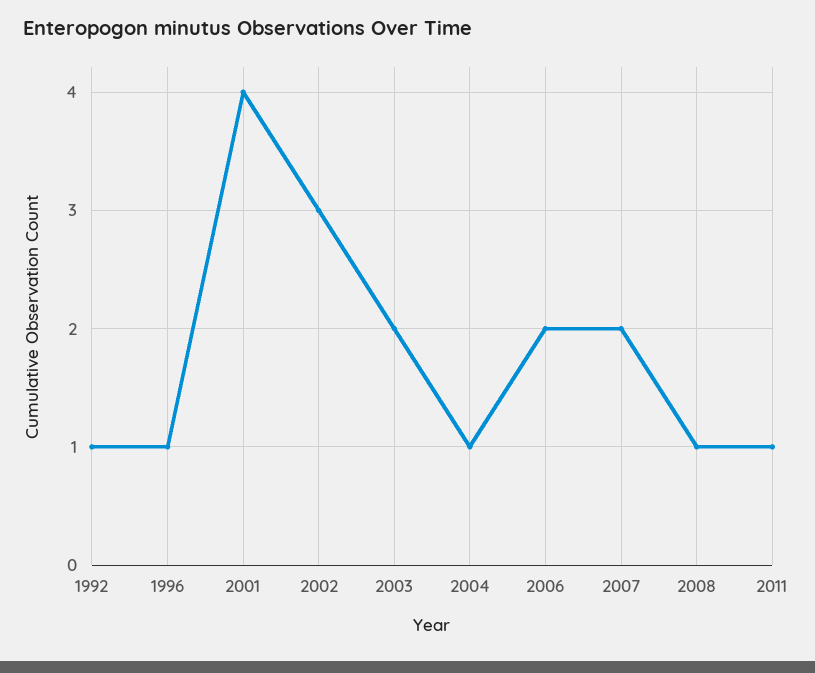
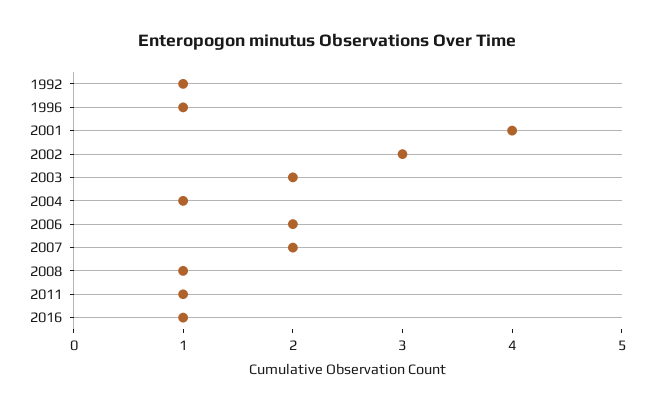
2016: none -> 1

